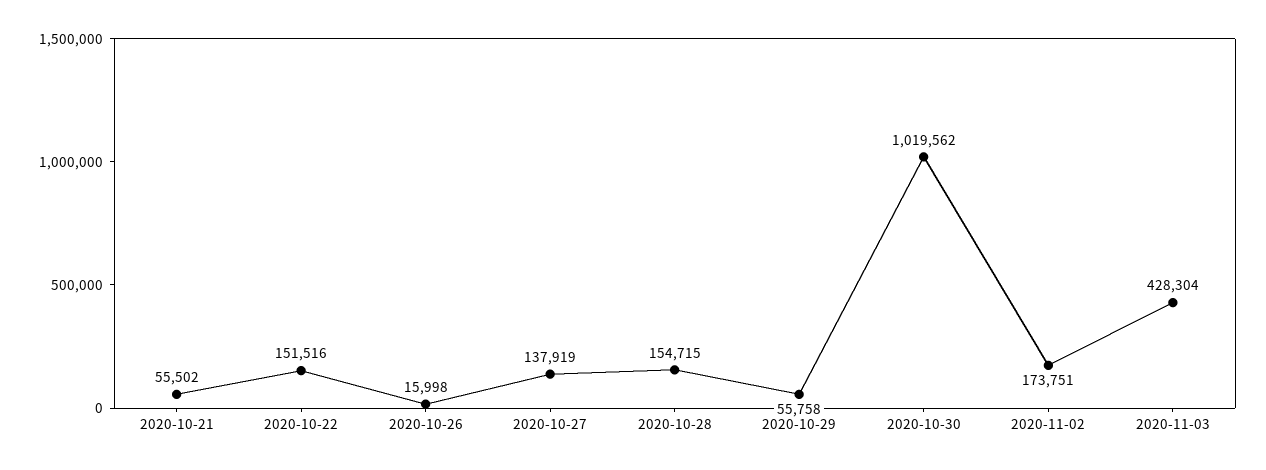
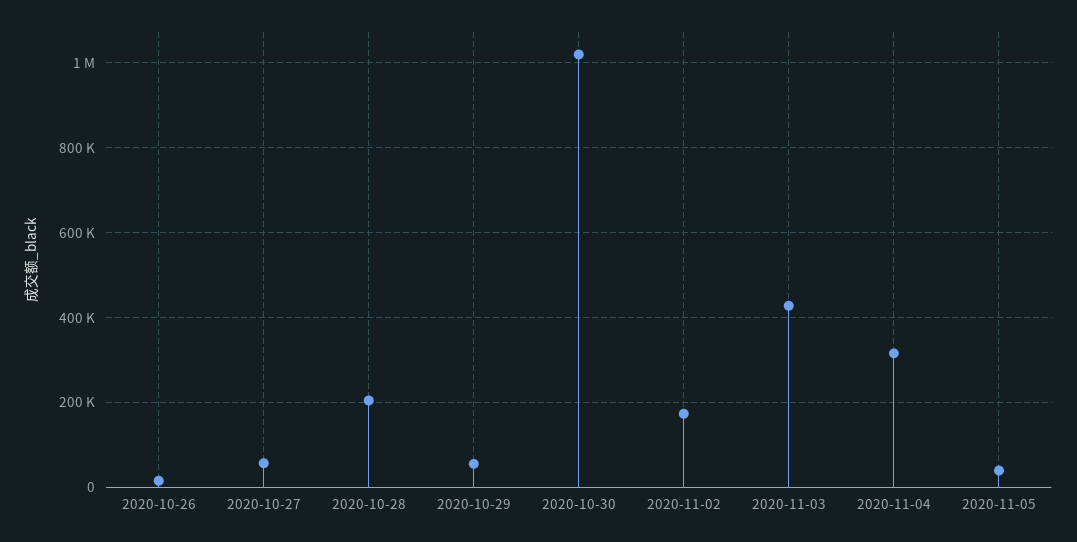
2020-10-21: 55502 -> none
2020-10-22: 151516 -> none
2020-10-27: 137919 -> 60000
2020-10-28: 154715 -> 200000
2020-11-04: none -> 320000
2020-11-05: none -> 40000

